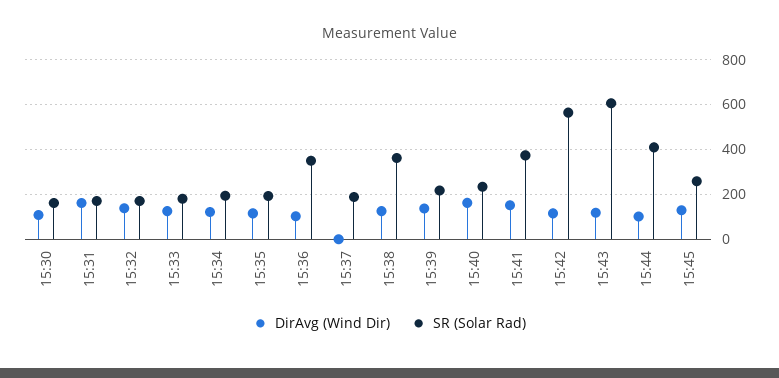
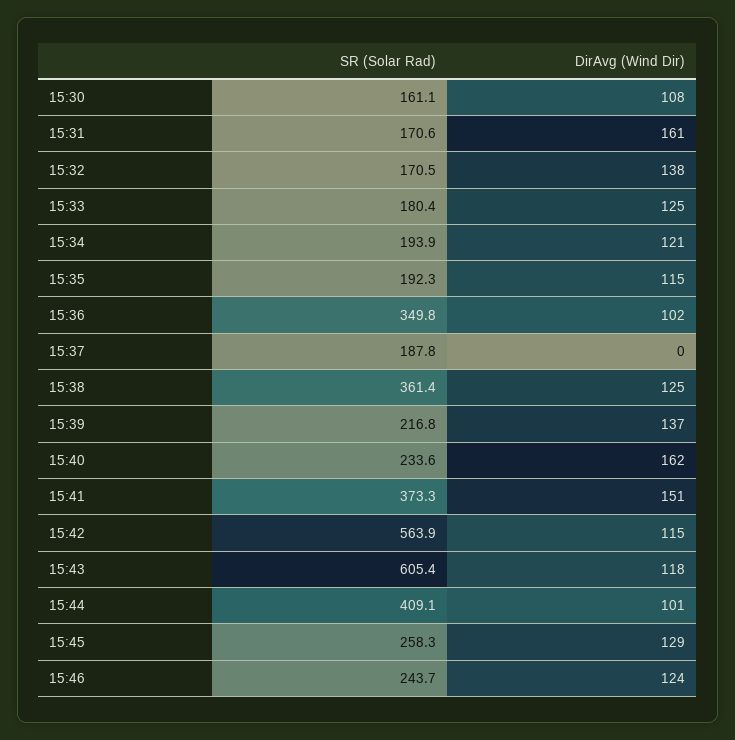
SR (Solar Rad), 15:46: none -> 243.7
DirAvg (Wind Dir), 15:46: none -> 124

